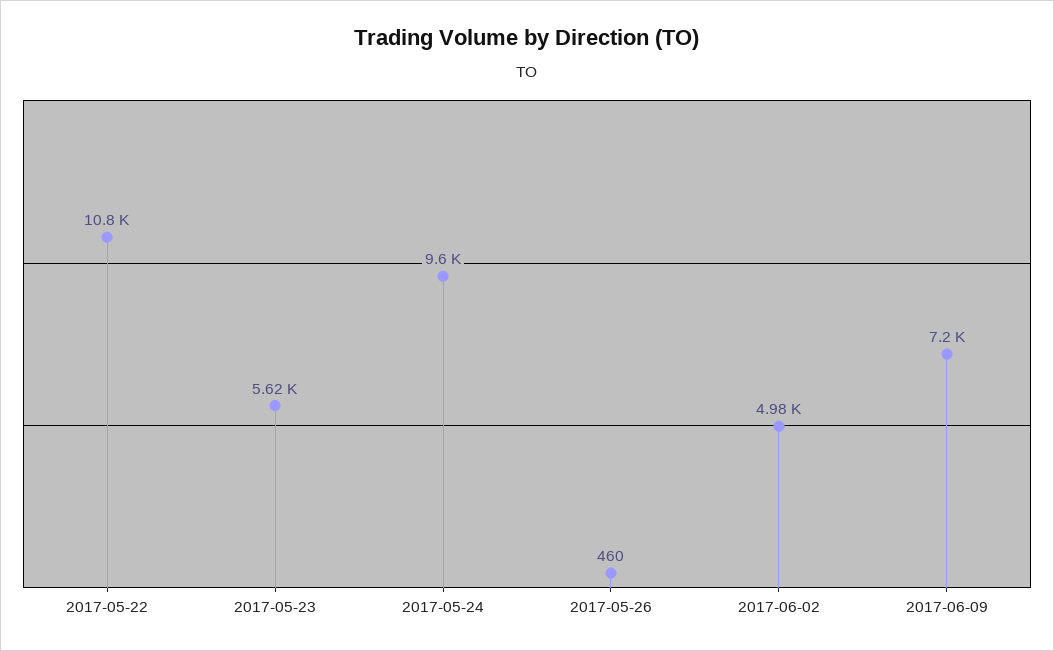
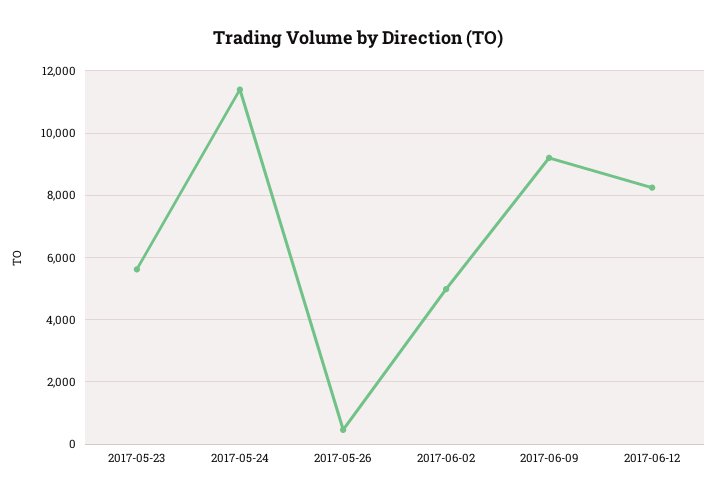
2017-05-22: 10800 -> none
2017-05-24: 9600 -> 11400
2017-06-09: 7200 -> 9200
2017-06-12: none -> 8200

